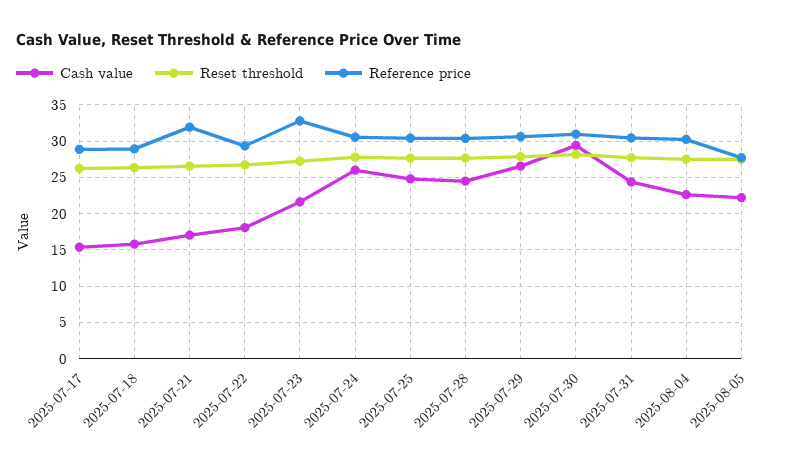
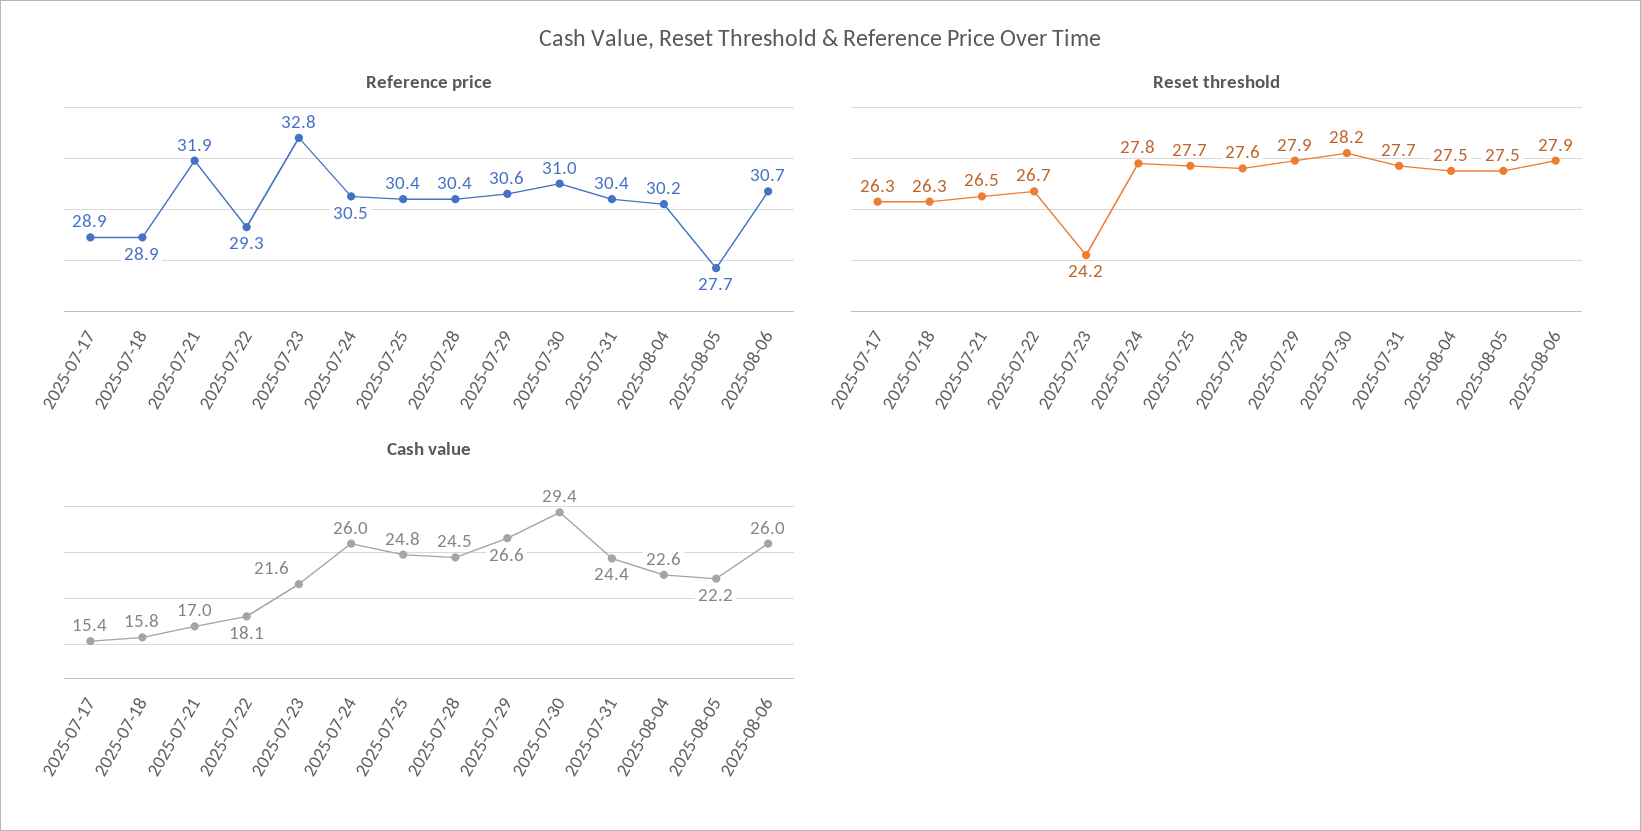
Reset threshold, 2025-07-23: 27 -> 24.2
Reference price, 2025-08-06: none -> 30.7
Reset threshold, 2025-08-06: none -> 27.9
Cash value, 2025-08-06: none -> 26

